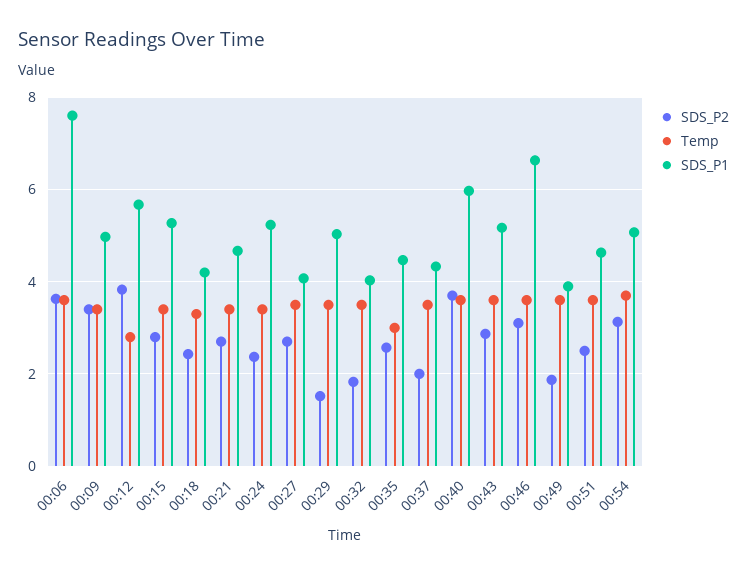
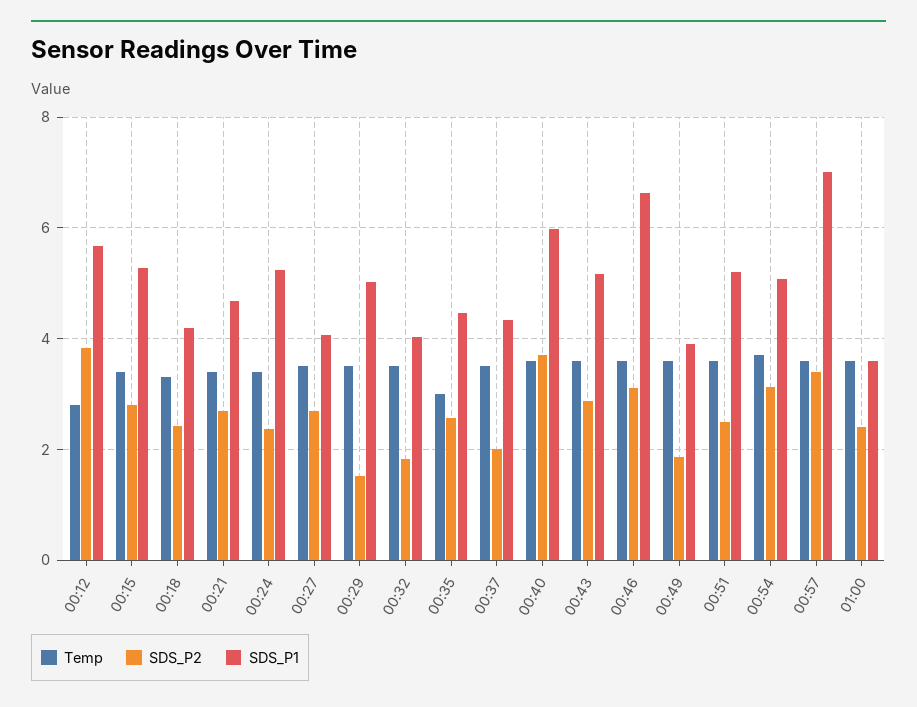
SDS_P2, 00:06: 3.6 -> none
Temp, 00:06: 3.6 -> none
SDS_P1, 00:06: 7.6 -> none
SDS_P2, 00:09: 3.4 -> none
Temp, 00:09: 3.4 -> none
SDS_P1, 00:09: 5 -> none
SDS_P1, 00:51: 4.6 -> 5.2
Temp, 00:57: none -> 3.6
SDS_P2, 00:57: none -> 3.4
SDS_P1, 00:57: none -> 7
Temp, 01:00: none -> 3.6
SDS_P2, 01:00: none -> 2.4
SDS_P1, 01:00: none -> 3.6

